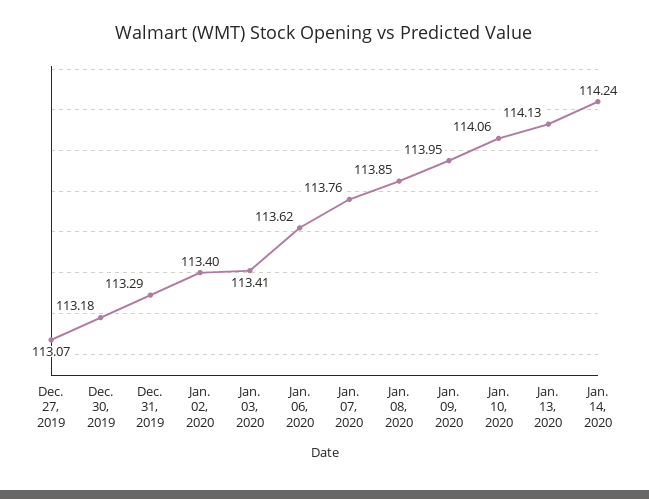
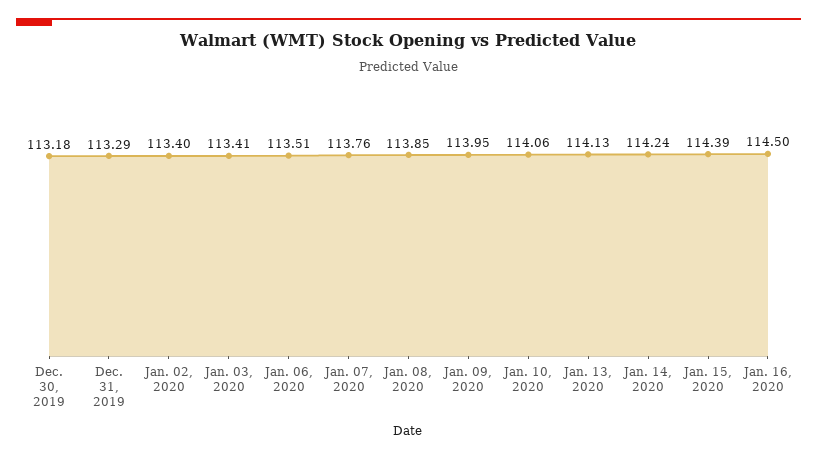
Dec. 27, 2019: 113.07 -> none
Jan. 06, 2020: 113.62 -> 113.51
Jan. 15, 2020: none -> 114.39
Jan. 16, 2020: none -> 114.5

